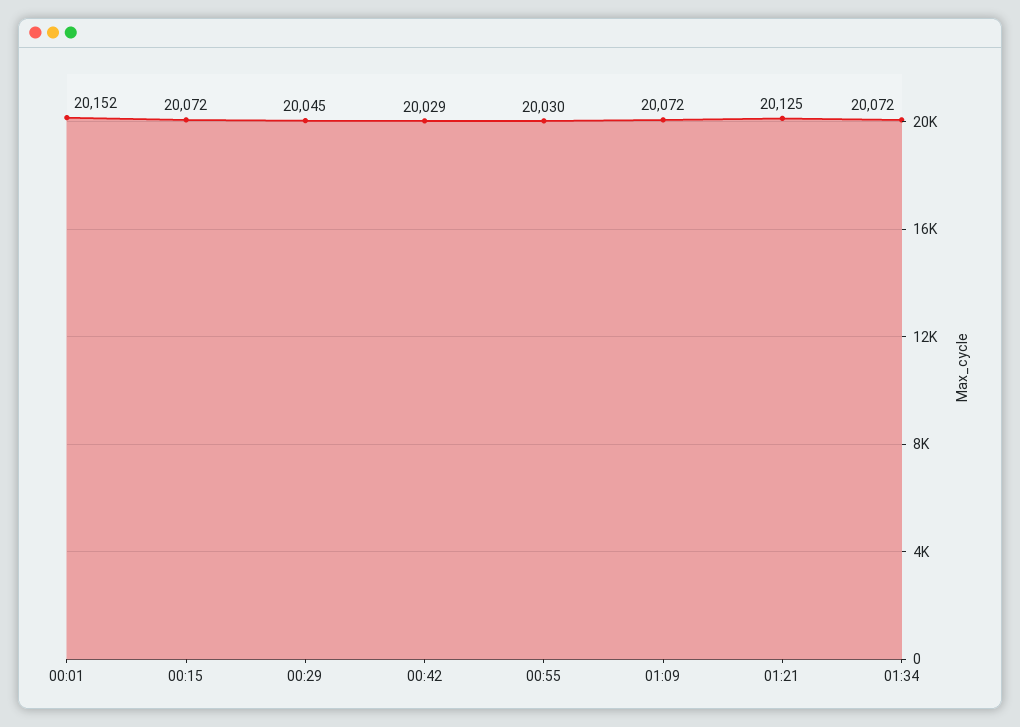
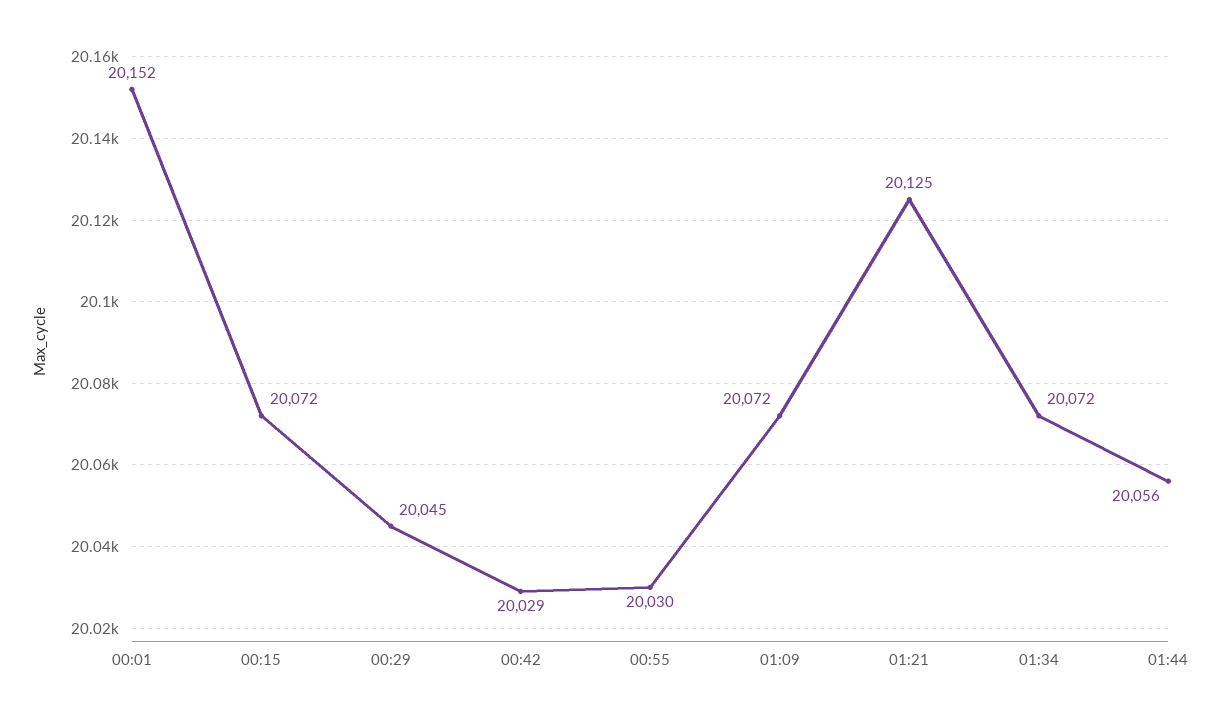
01:44: none -> 20056

